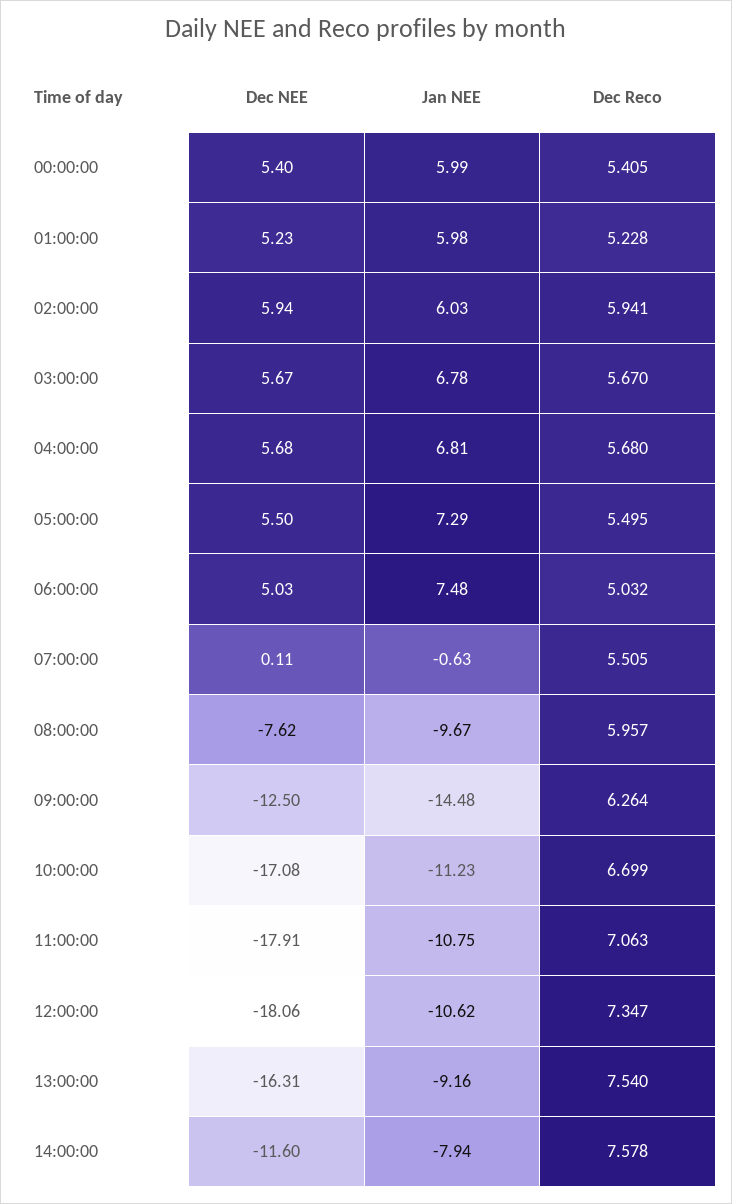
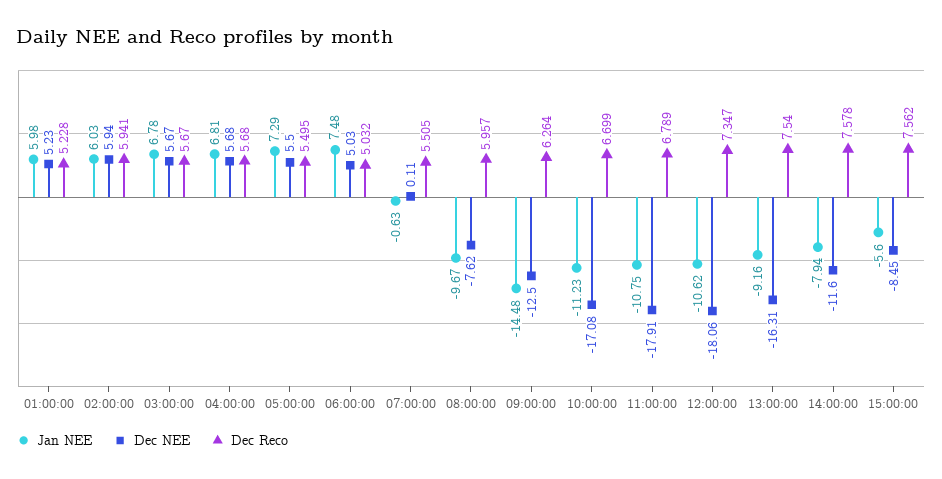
Dec NEE, 00:00:00: 5.4 -> none
Jan NEE, 00:00:00: 5.99 -> none
Dec Reco, 00:00:00: 5.405 -> none
Dec Reco, 11:00:00: 7.063 -> 6.789
Jan NEE, 15:00:00: none -> -5.6
Dec NEE, 15:00:00: none -> -8.45
Dec Reco, 15:00:00: none -> 7.562

